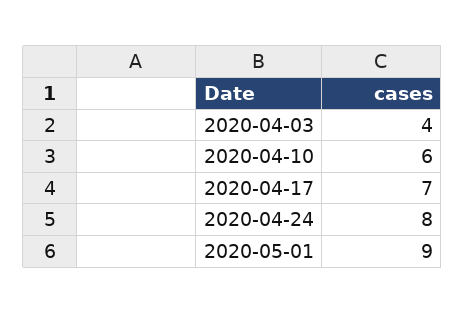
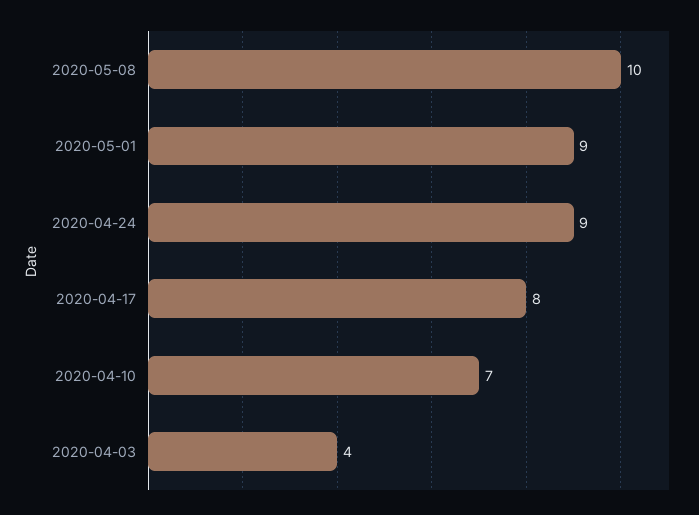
2020-04-10: 6 -> 7
2020-04-17: 7 -> 8
2020-04-24: 8 -> 9
2020-05-08: none -> 10

